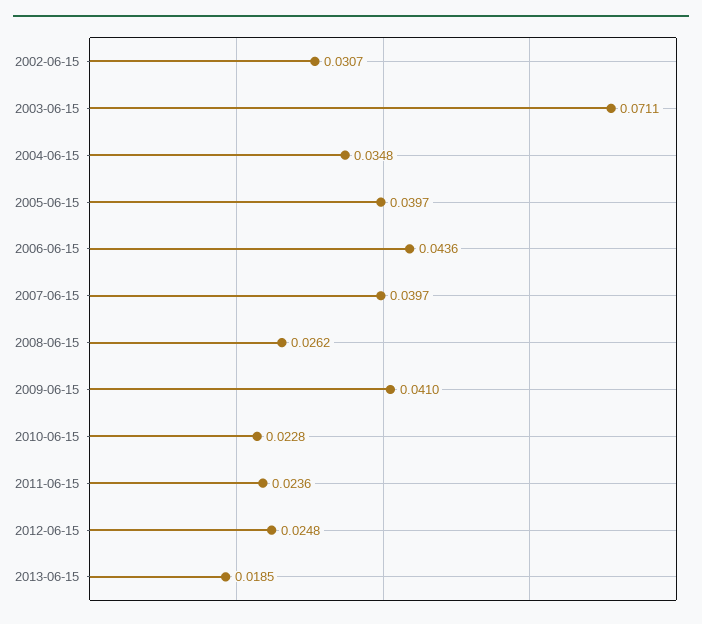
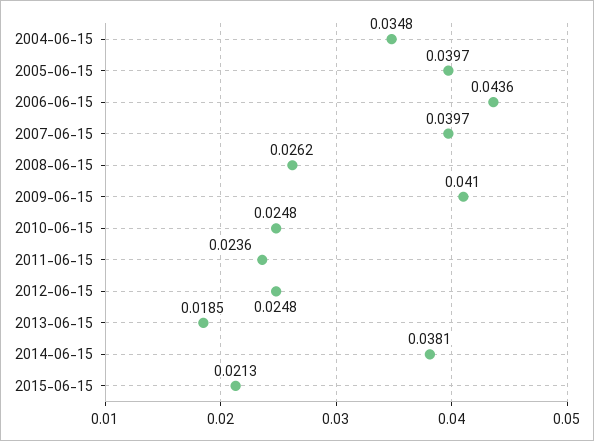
2002-06-15: 0.0307 -> none
2003-06-15: 0.0711 -> none
2010-06-15: 0.0228 -> 0.0248
2014-06-15: none -> 0.0381
2015-06-15: none -> 0.0213

